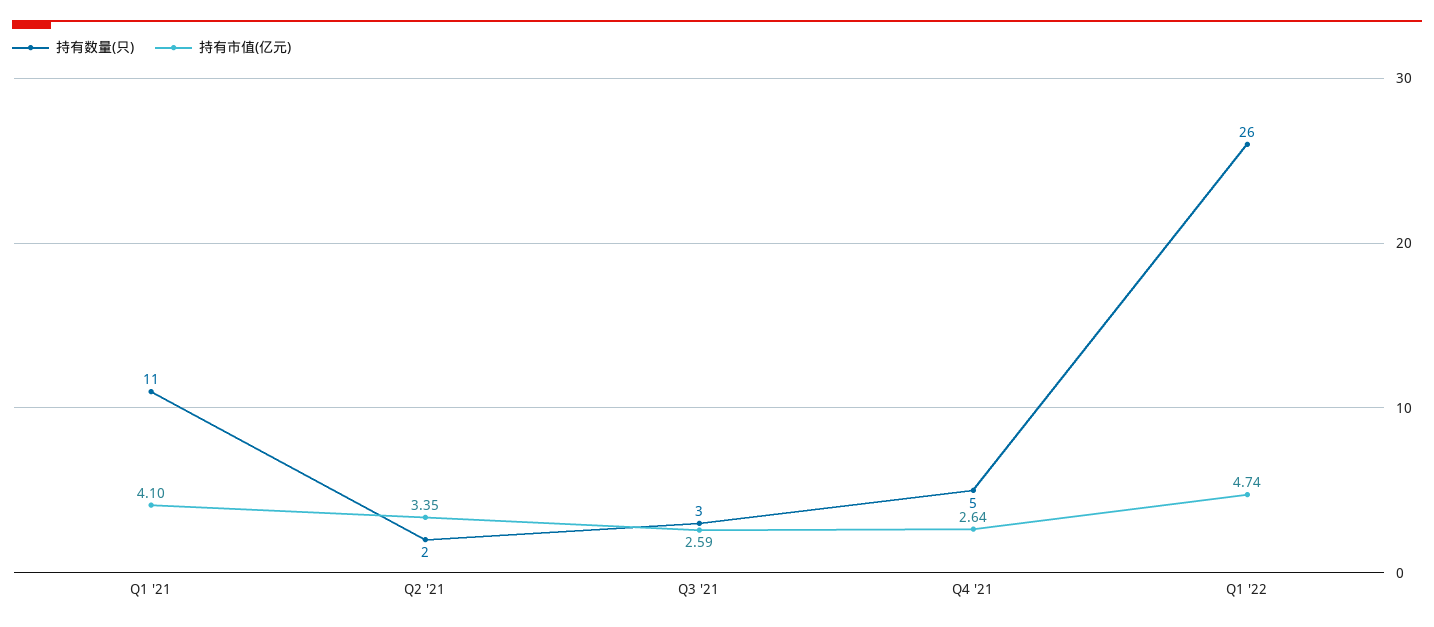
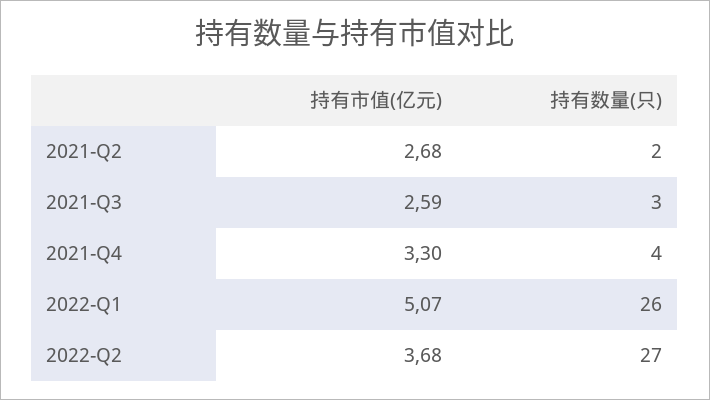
持有数量(只), Q1 '21: 11 -> none
持有市值(亿元), Q1 '21: 4.1 -> none
持有市值(亿元), Q2 '21: 3.35 -> 2.68
持有数量(只), Q4 '21: 5 -> 4
持有市值(亿元), Q4 '21: 2.64 -> 3.3
持有市值(亿元), Q1 '22: 4.74 -> 5.07
持有市值(亿元), 2022-Q2: none -> 3.68
持有数量(只), 2022-Q2: none -> 27

